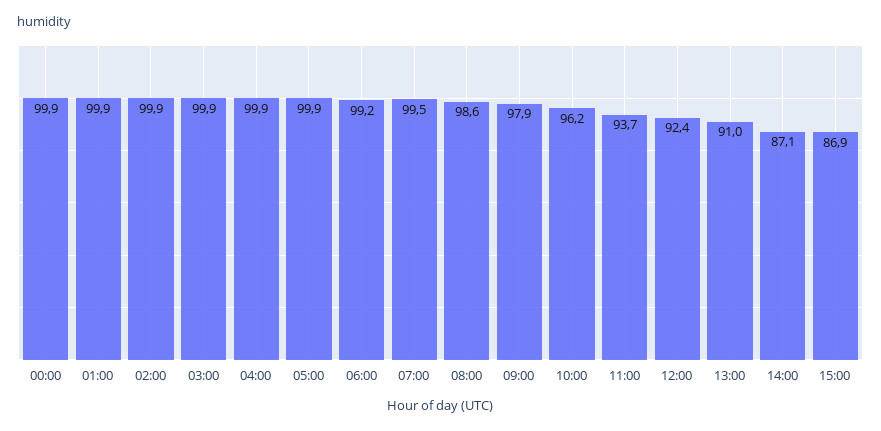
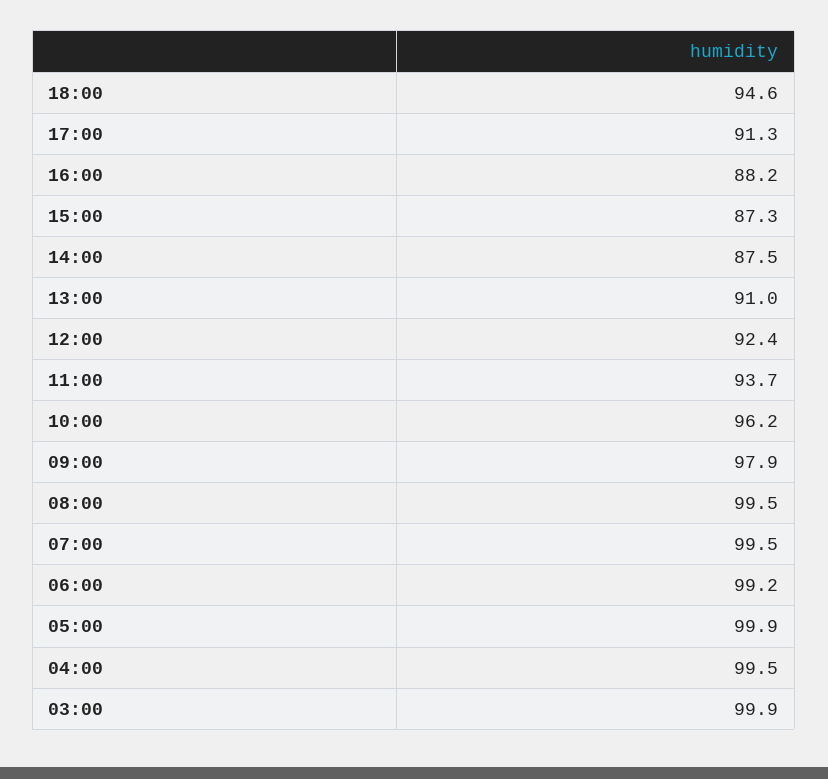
00:00: 99.9 -> none
01:00: 99.9 -> none
02:00: 99.9 -> none
04:00: 99.9 -> 99.5
08:00: 98.6 -> 99.5
14:00: 87.1 -> 87.5
15:00: 86.9 -> 87.3
18:00: none -> 94.6
17:00: none -> 91.3
16:00: none -> 88.2

